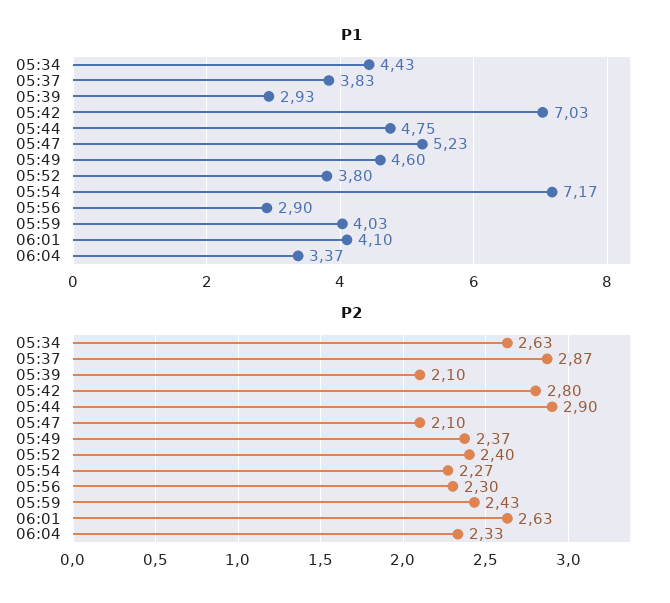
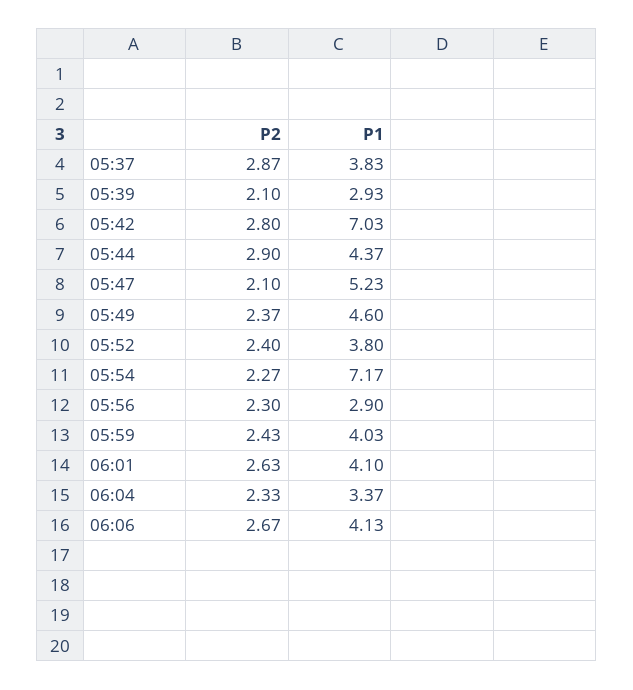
P1, 05:34: 4.43 -> none
P1, 05:44: 4.75 -> 4.37
P2, 05:34: 2.63 -> none
P2, 06:06: none -> 2.67
P1, 06:06: none -> 4.13

